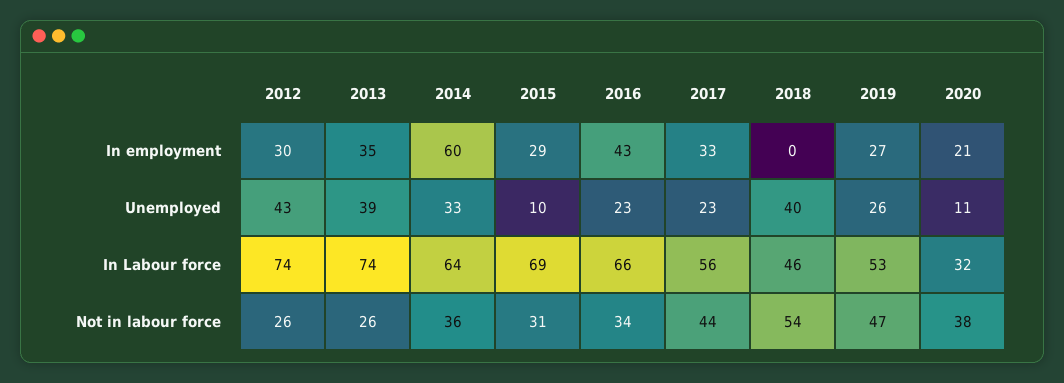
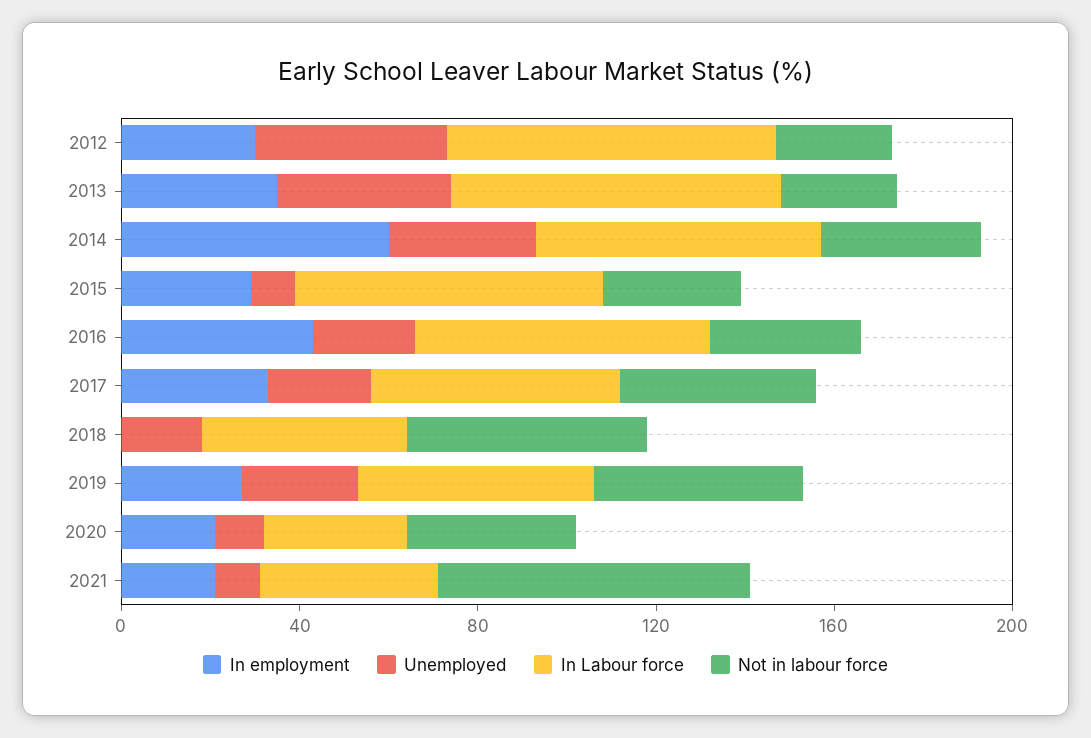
Unemployed, 2018: 40 -> 20
In employment, 2021: none -> 20
Unemployed, 2021: none -> 10
In Labour force, 2021: none -> 40
Not in labour force, 2021: none -> 70

